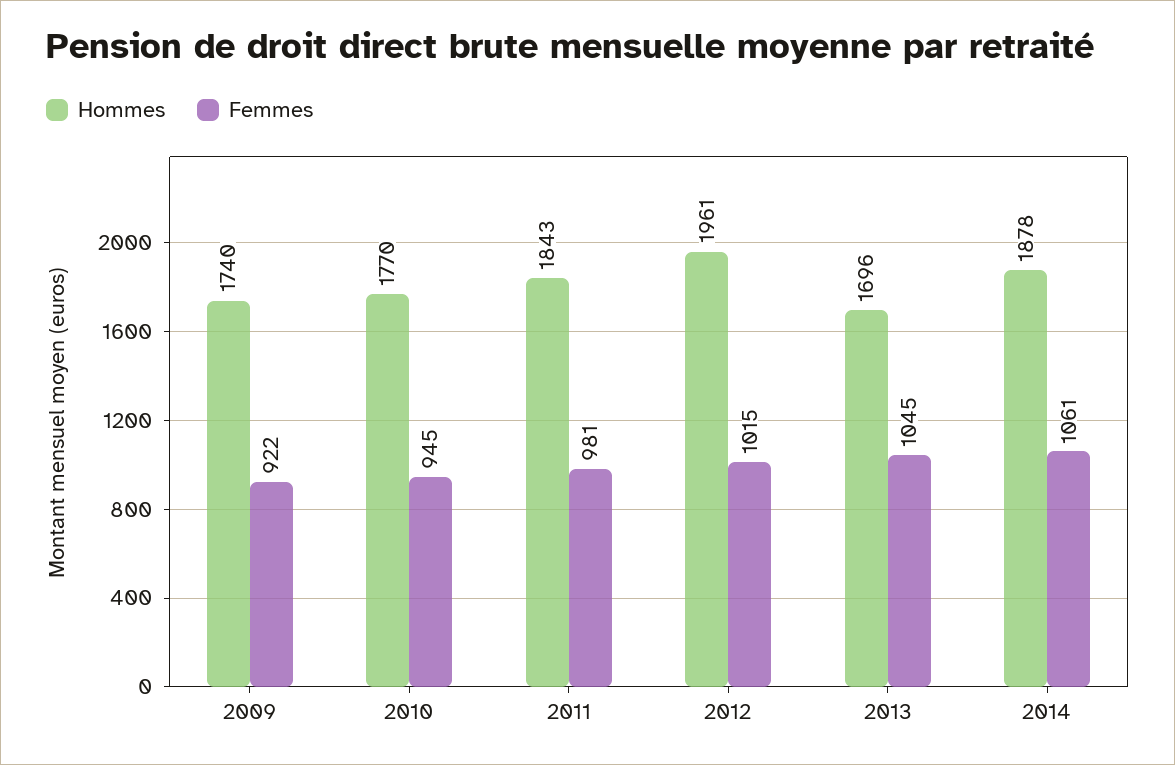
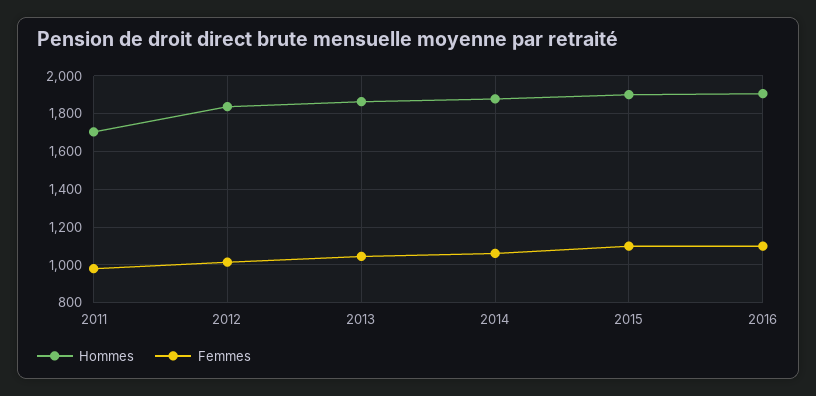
Hommes, 2009: 1740 -> none
Femmes, 2009: 922 -> none
Hommes, 2010: 1770 -> none
Femmes, 2010: 945 -> none
Hommes, 2011: 1843 -> 1700
Hommes, 2012: 1961 -> 1850
Hommes, 2013: 1696 -> 1850
Hommes, 2015: none -> 1900
Femmes, 2015: none -> 1100
Hommes, 2016: none -> 1900
Femmes, 2016: none -> 1100

